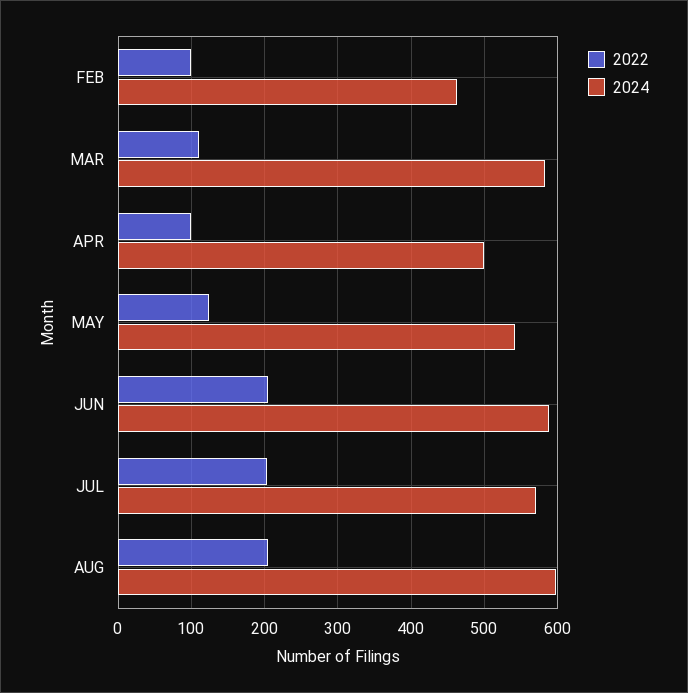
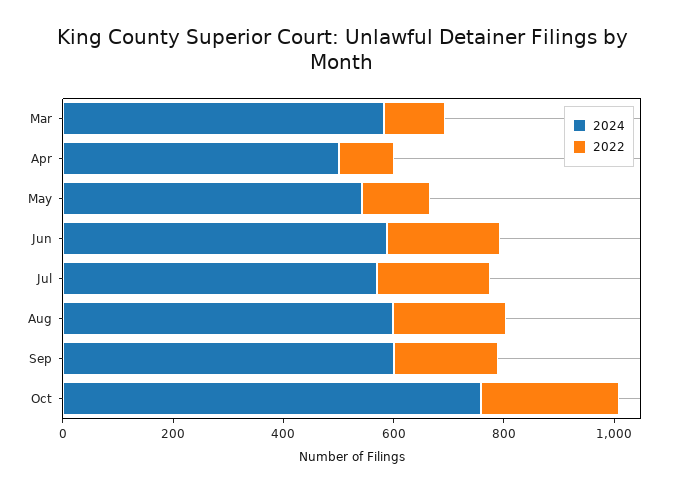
2022, FEB: 100 -> none
2024, FEB: 460 -> none
2024, Sep: none -> 600
2022, Sep: none -> 200
2024, Oct: none -> 750
2022, Oct: none -> 250

